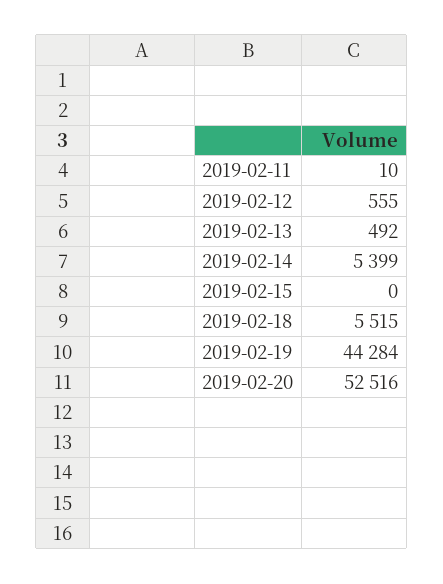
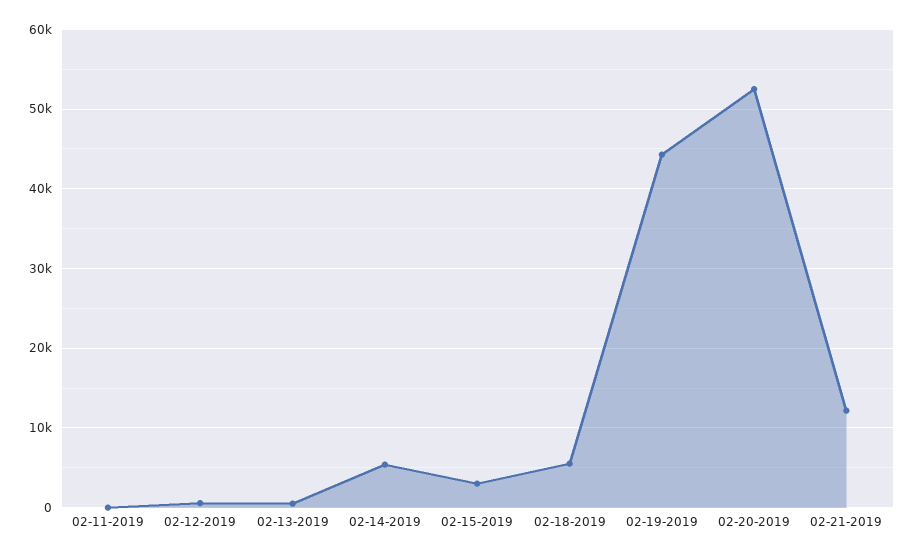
2019-02-15: 0 -> 3000
02-21-2019: none -> 12000

